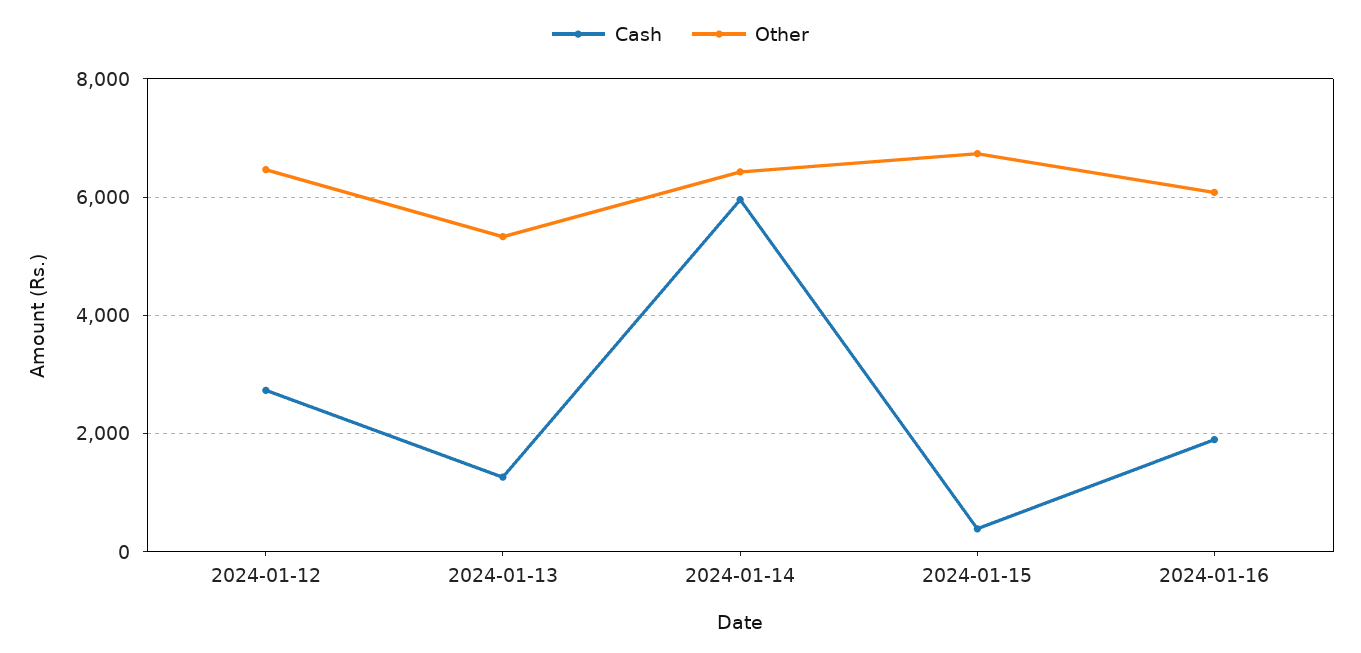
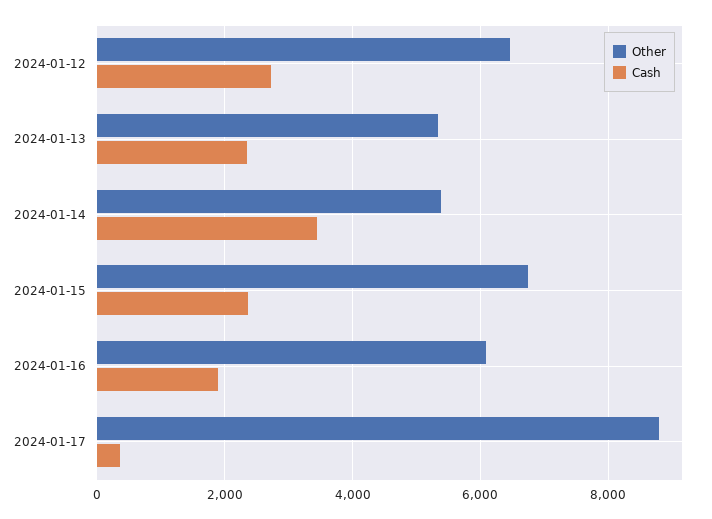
Cash, 2024-01-13: 1200 -> 2400
Cash, 2024-01-14: 6000 -> 3400
Other, 2024-01-14: 6400 -> 5400
Cash, 2024-01-15: 400 -> 2400
Other, 2024-01-17: none -> 8800
Cash, 2024-01-17: none -> 400

